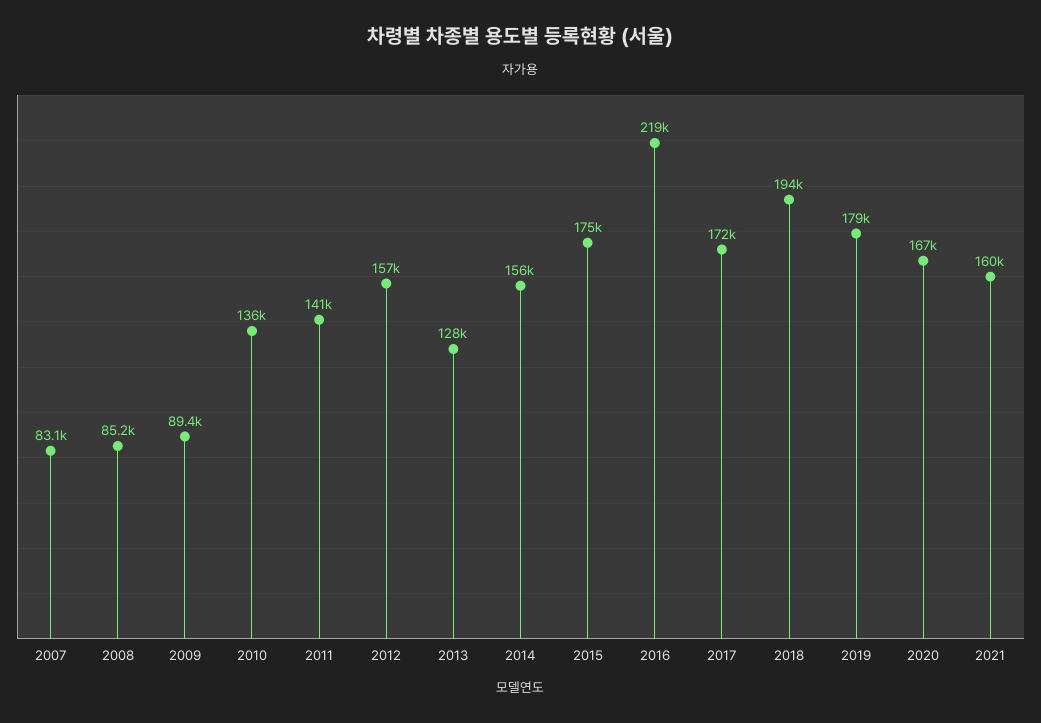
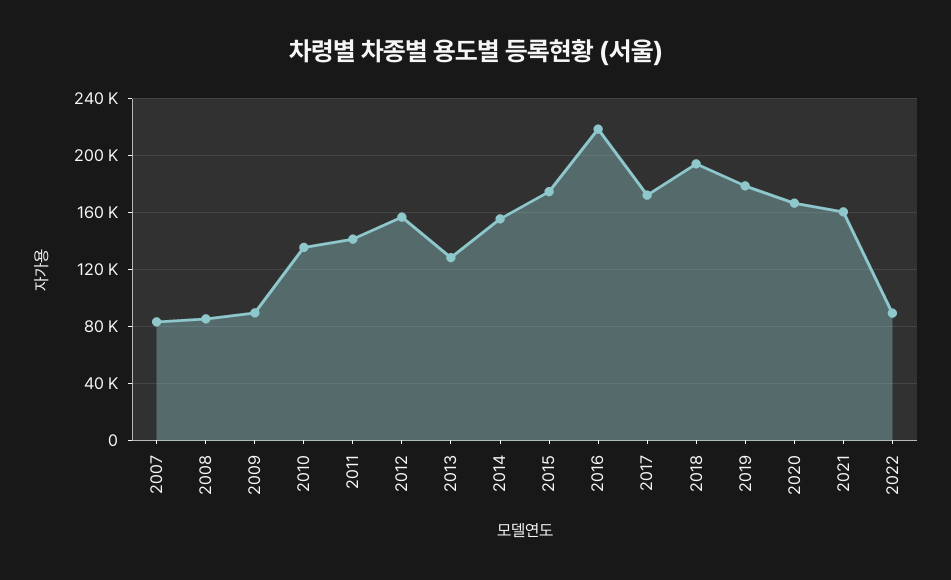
2022: none -> 90000

